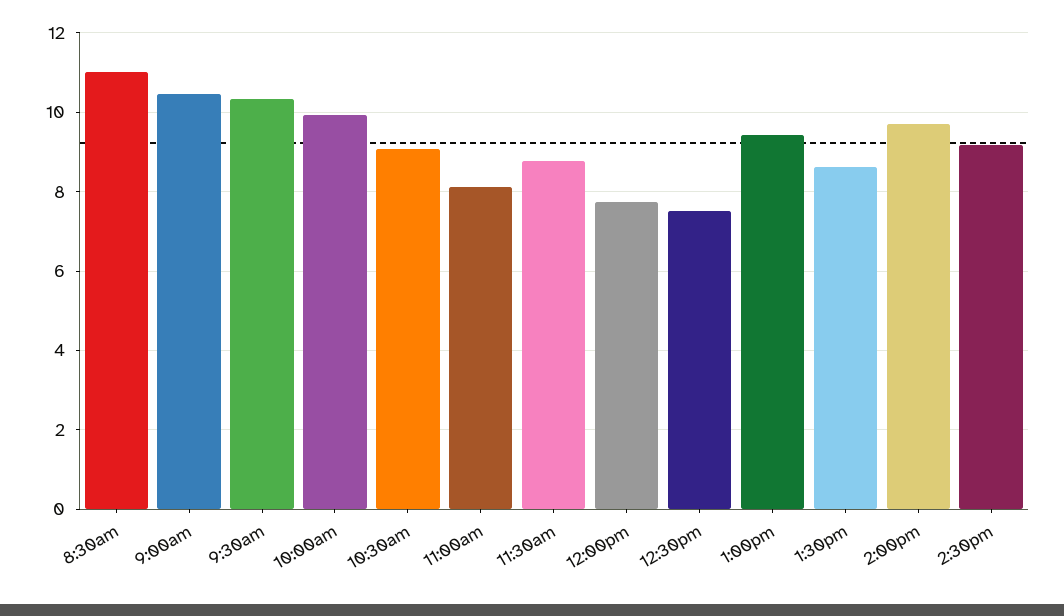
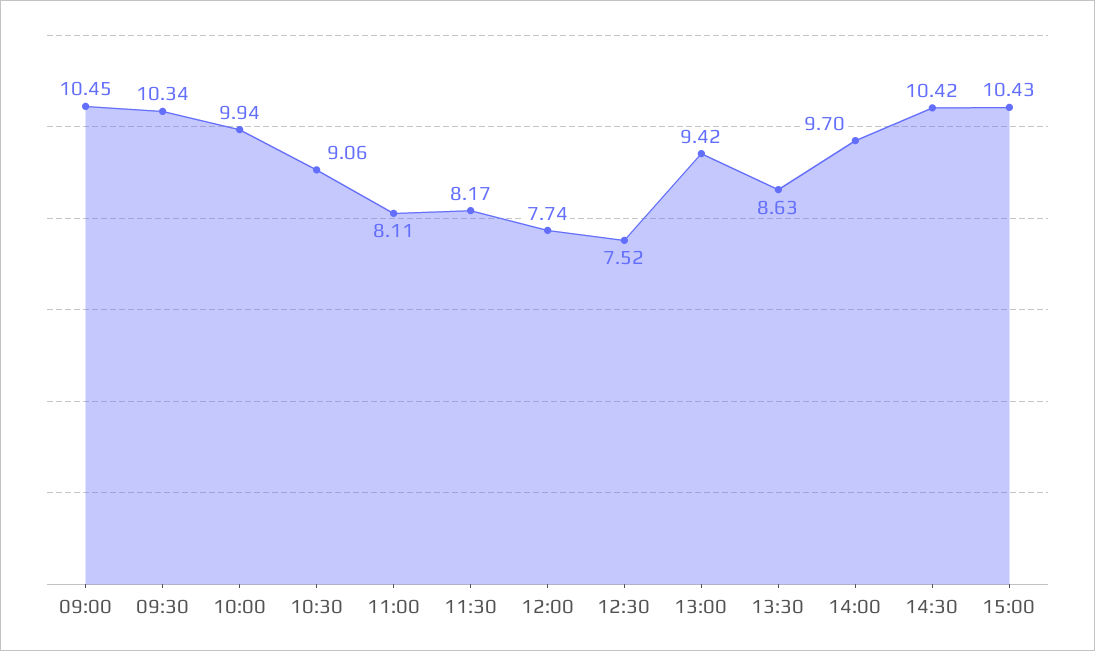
8:30am: 11 -> none
11:30am: 8.8 -> 8.17
2:30pm: 9.2 -> 10.42
15:00: none -> 10.43

